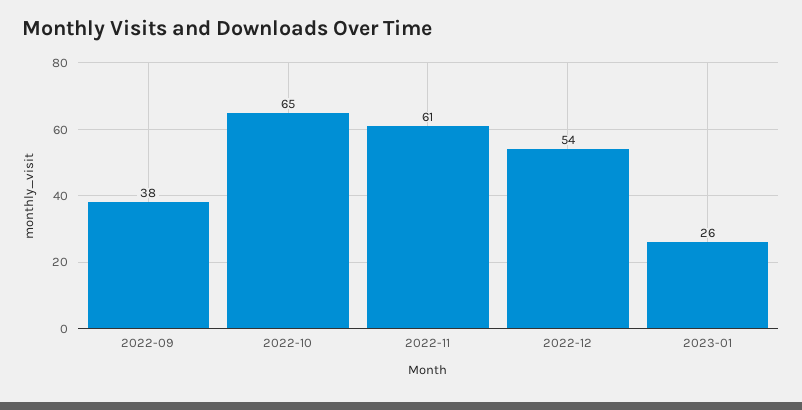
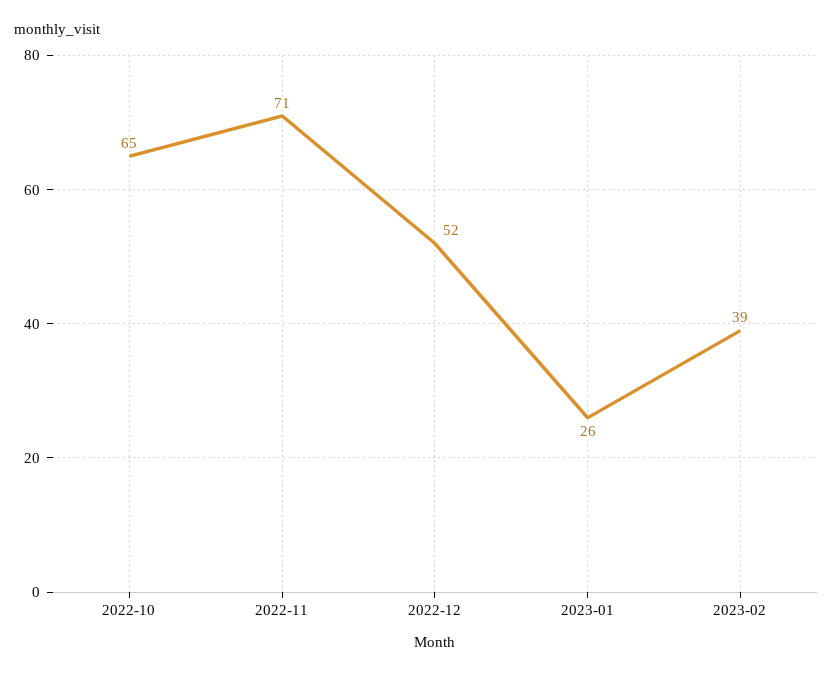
2022-09: 38 -> none
2022-11: 61 -> 71
2022-12: 54 -> 52
2023-02: none -> 39

